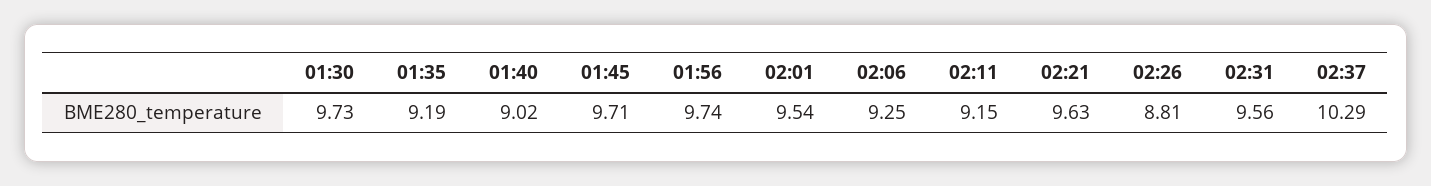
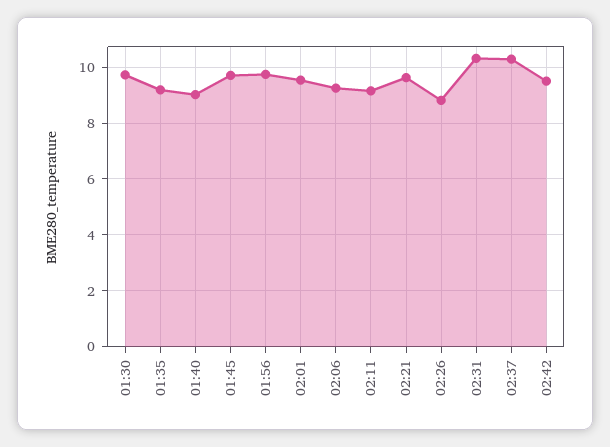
02:31: 9.56 -> 10.25
02:42: none -> 9.5

